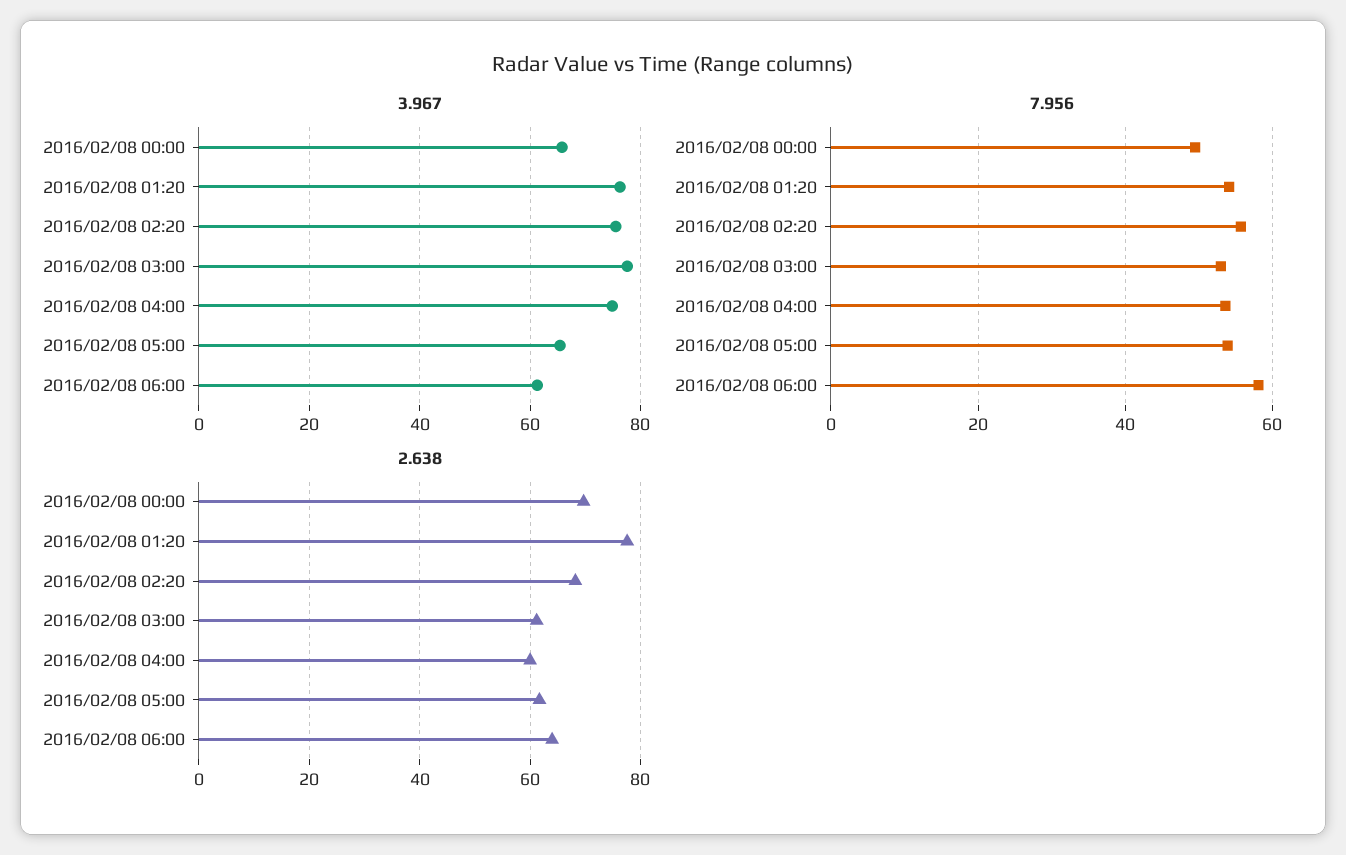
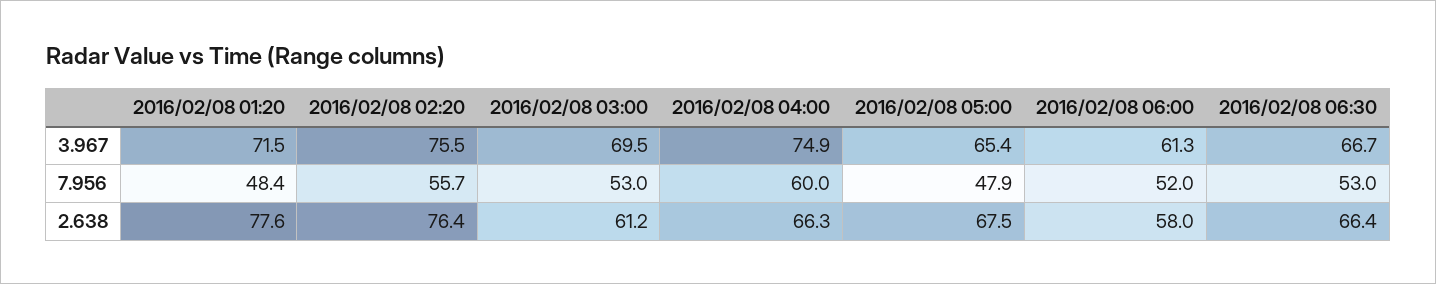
3.967, 2016/02/08 00:00: 66 -> none
3.967, 2016/02/08 01:20: 76 -> 71.5
3.967, 2016/02/08 03:00: 78 -> 69.5
7.956, 2016/02/08 00:00: 50 -> none
7.956, 2016/02/08 01:20: 54 -> 48.4
7.956, 2016/02/08 04:00: 54 -> 60
7.956, 2016/02/08 05:00: 54 -> 47.9
7.956, 2016/02/08 06:00: 58 -> 52
2.638, 2016/02/08 00:00: 70 -> none
2.638, 2016/02/08 02:20: 68 -> 76.4
2.638, 2016/02/08 04:00: 60 -> 66.3
2.638, 2016/02/08 05:00: 62 -> 67.5
2.638, 2016/02/08 06:00: 64 -> 58
3.967, 2016/02/08 06:30: none -> 66.7
7.956, 2016/02/08 06:30: none -> 53
2.638, 2016/02/08 06:30: none -> 66.4

